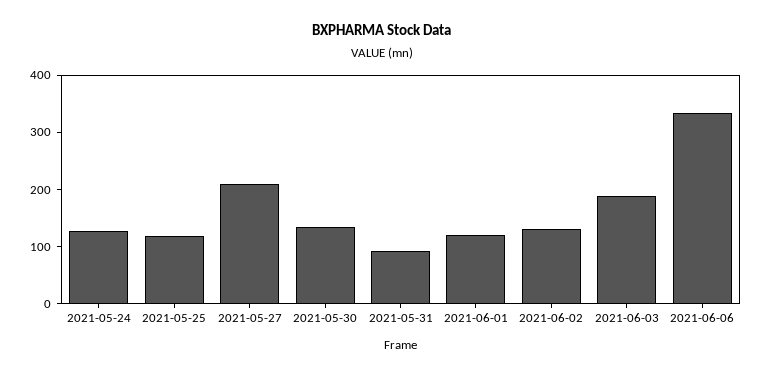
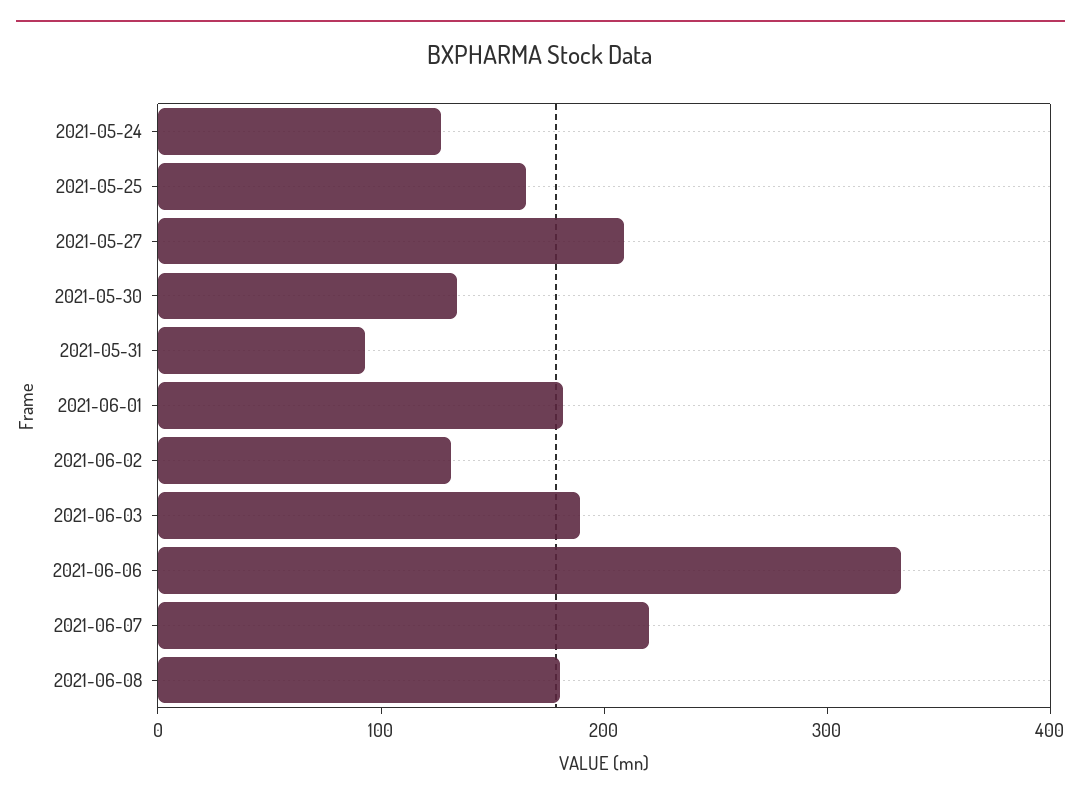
2021-05-25: 120 -> 160
2021-06-01: 120 -> 180
2021-06-07: none -> 220
2021-06-08: none -> 180

